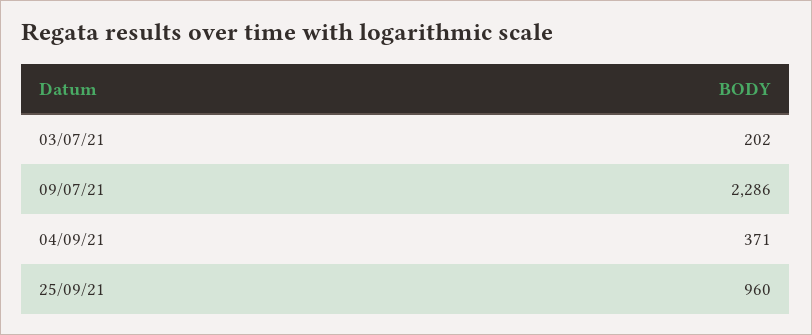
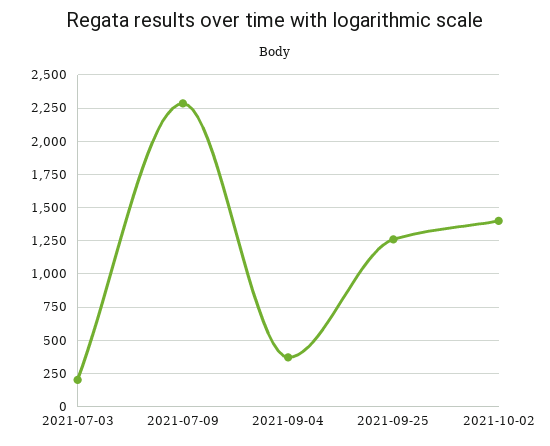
25/09/21: 960 -> 1250
2021-10-02: none -> 1400

